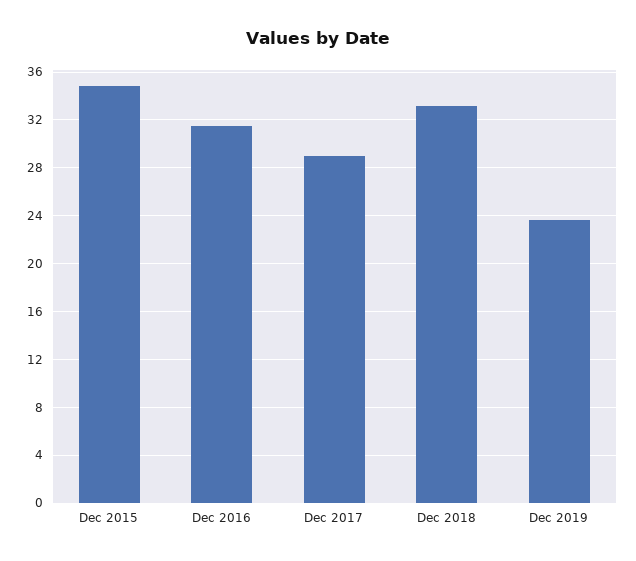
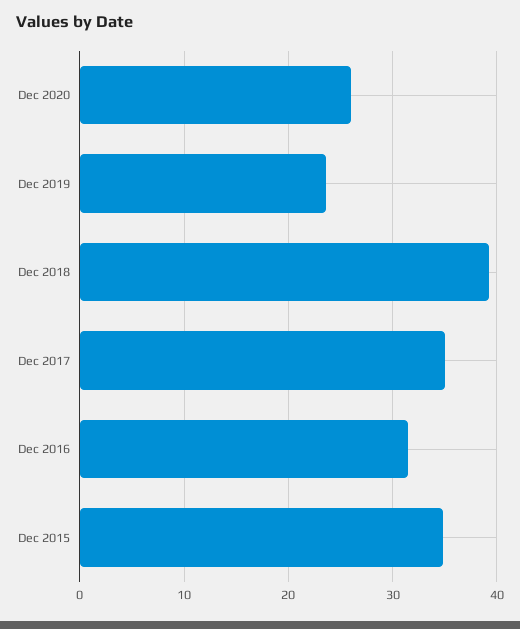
Dec 2017: 29 -> 35
Dec 2018: 33 -> 39
Dec 2020: none -> 26

